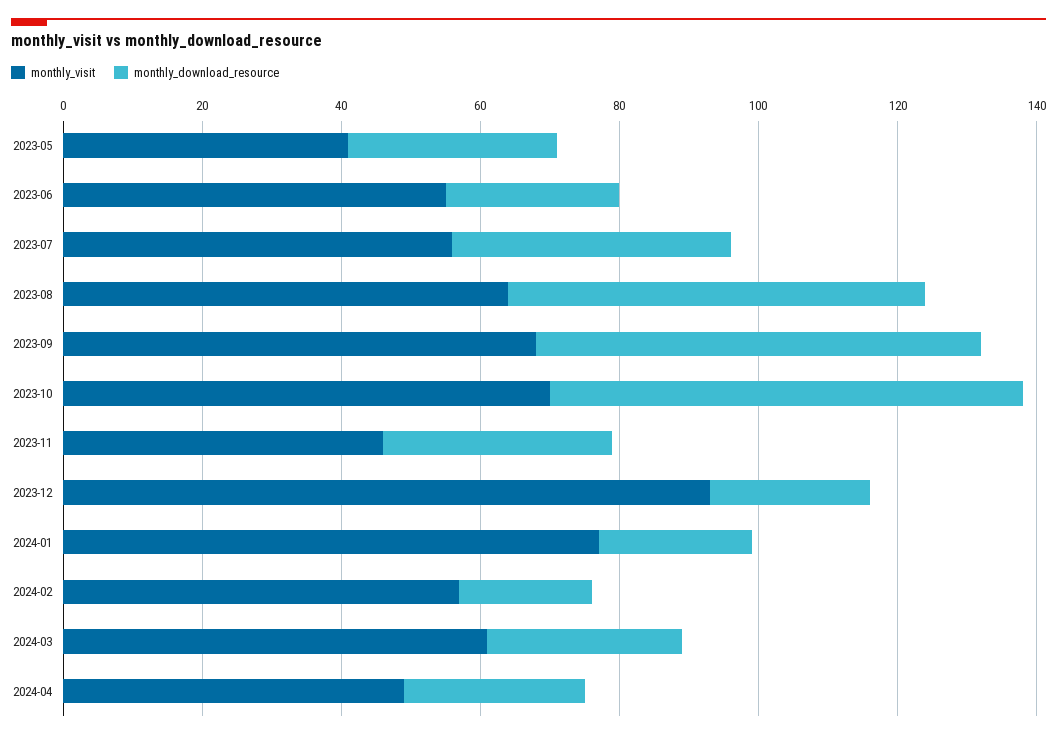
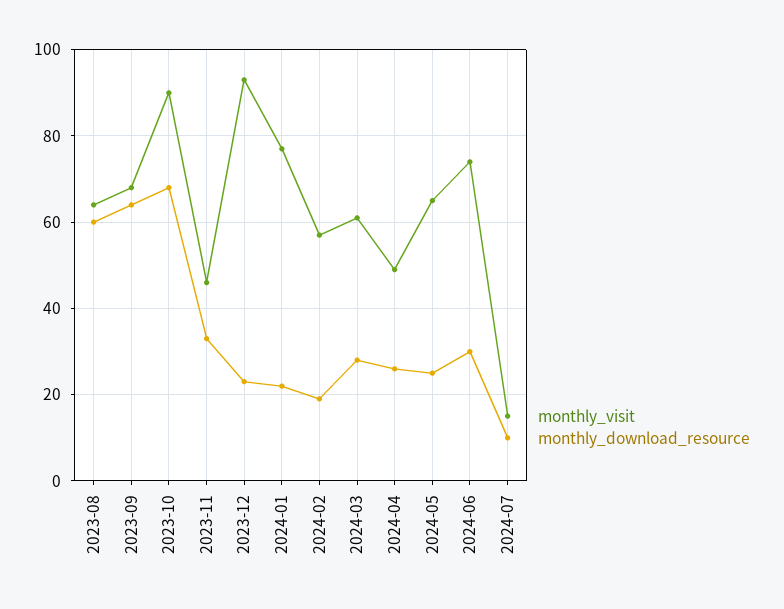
monthly_visit, 2023-05: 40 -> none
monthly_download_resource, 2023-05: 30 -> none
monthly_visit, 2023-06: 55 -> none
monthly_download_resource, 2023-06: 25 -> none
monthly_visit, 2023-07: 55 -> none
monthly_download_resource, 2023-07: 40 -> none
monthly_visit, 2023-10: 70 -> 90
monthly_visit, 2024-05: none -> 65
monthly_download_resource, 2024-05: none -> 25
monthly_visit, 2024-06: none -> 75
monthly_download_resource, 2024-06: none -> 30
monthly_visit, 2024-07: none -> 15
monthly_download_resource, 2024-07: none -> 10

